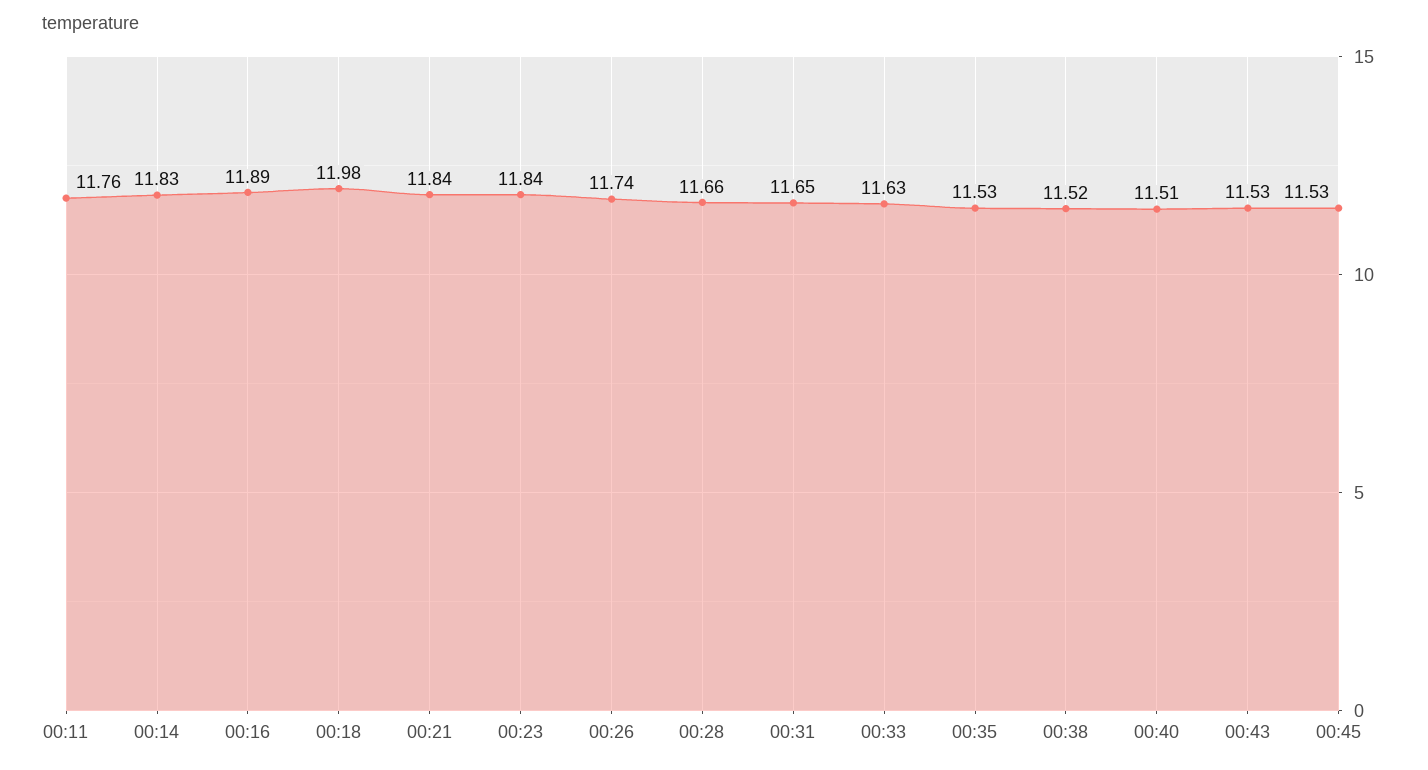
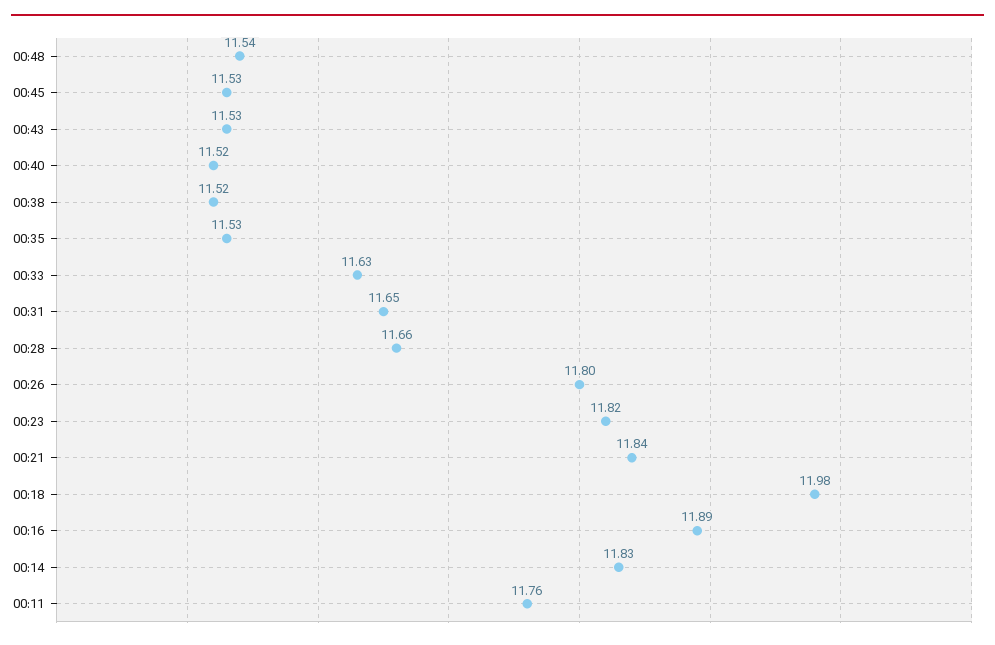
00:23: 11.84 -> 11.82
00:26: 11.74 -> 11.8
00:40: 11.51 -> 11.52
00:48: none -> 11.54

